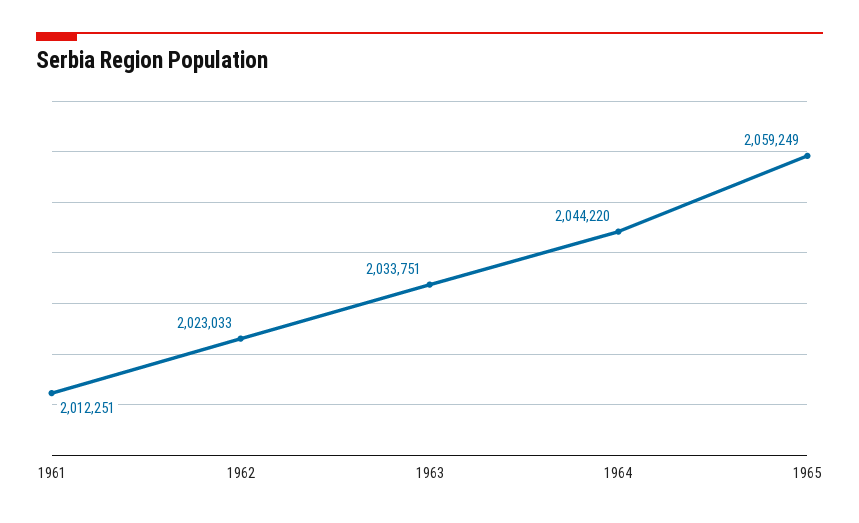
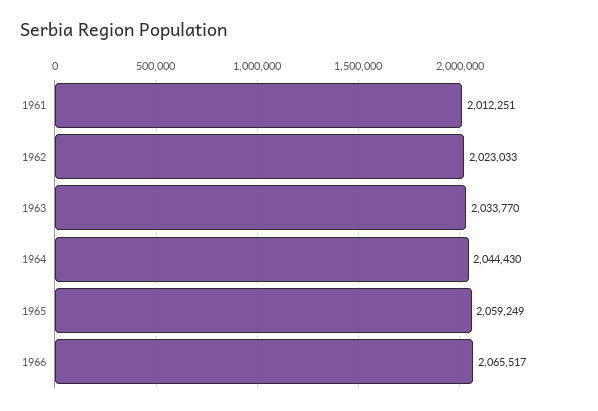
1963: 2033751 -> 2033770
1964: 2044220 -> 2044430
1966: none -> 2065517

